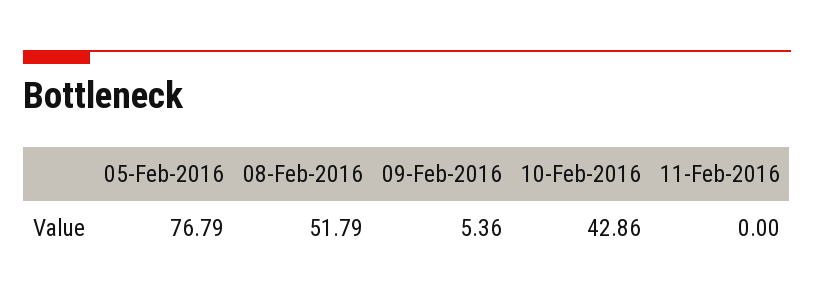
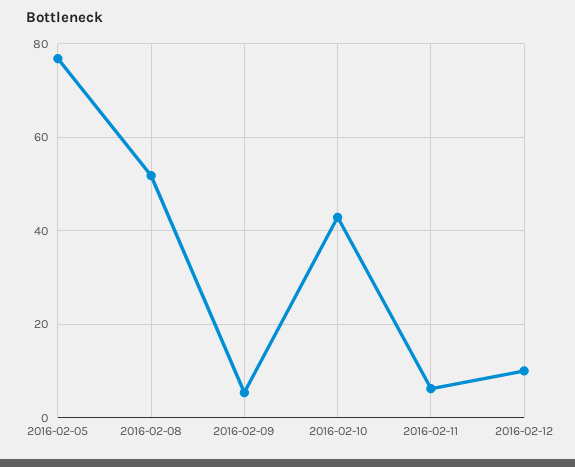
11-Feb-2016: 0 -> 6
2016-02-12: none -> 10

